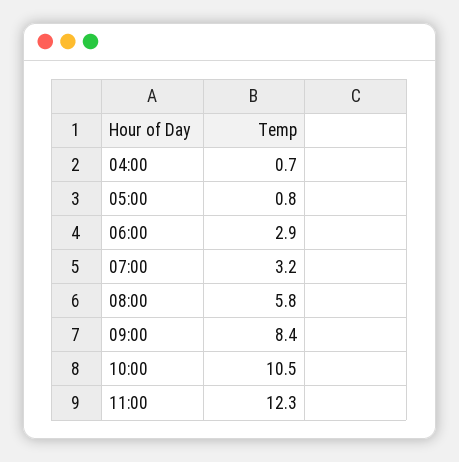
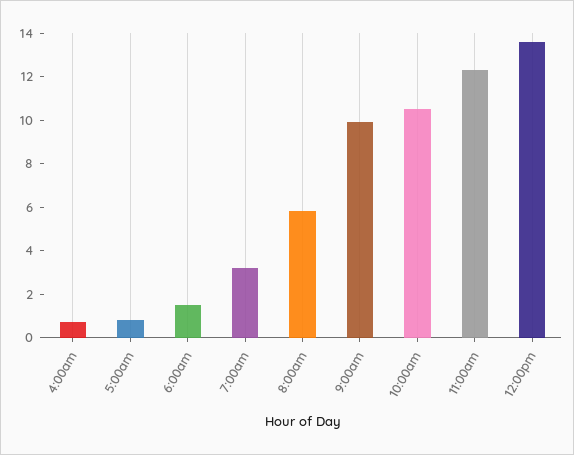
06:00: 2.9 -> 1.5
09:00: 8.4 -> 10
12:00pm: none -> 13.5

